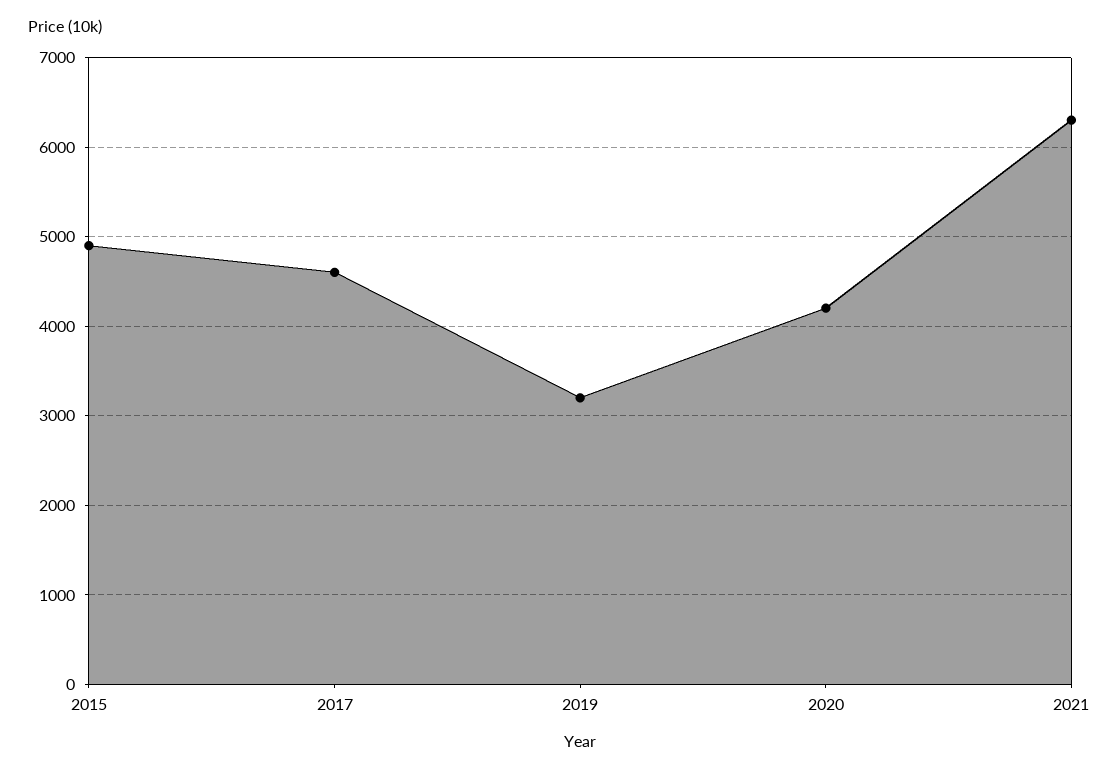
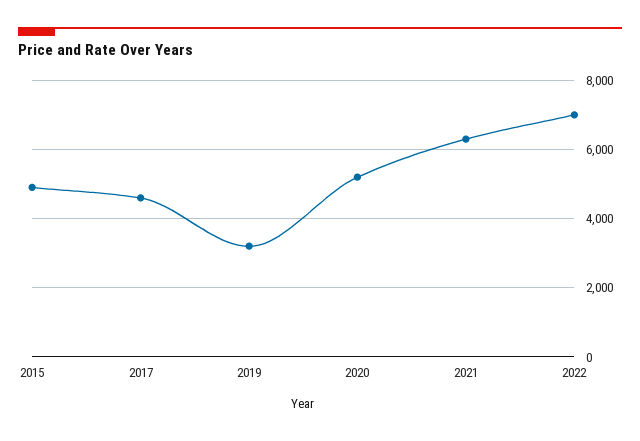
2020: 4200 -> 5200
2022: none -> 7000

